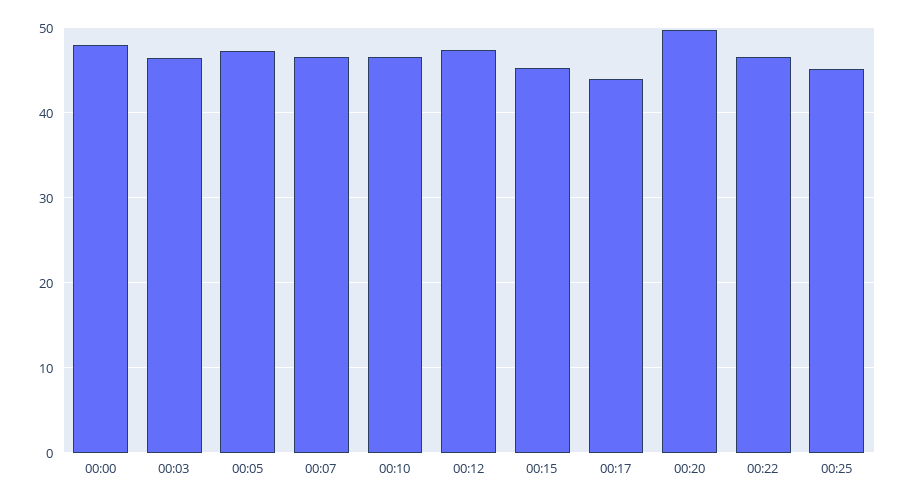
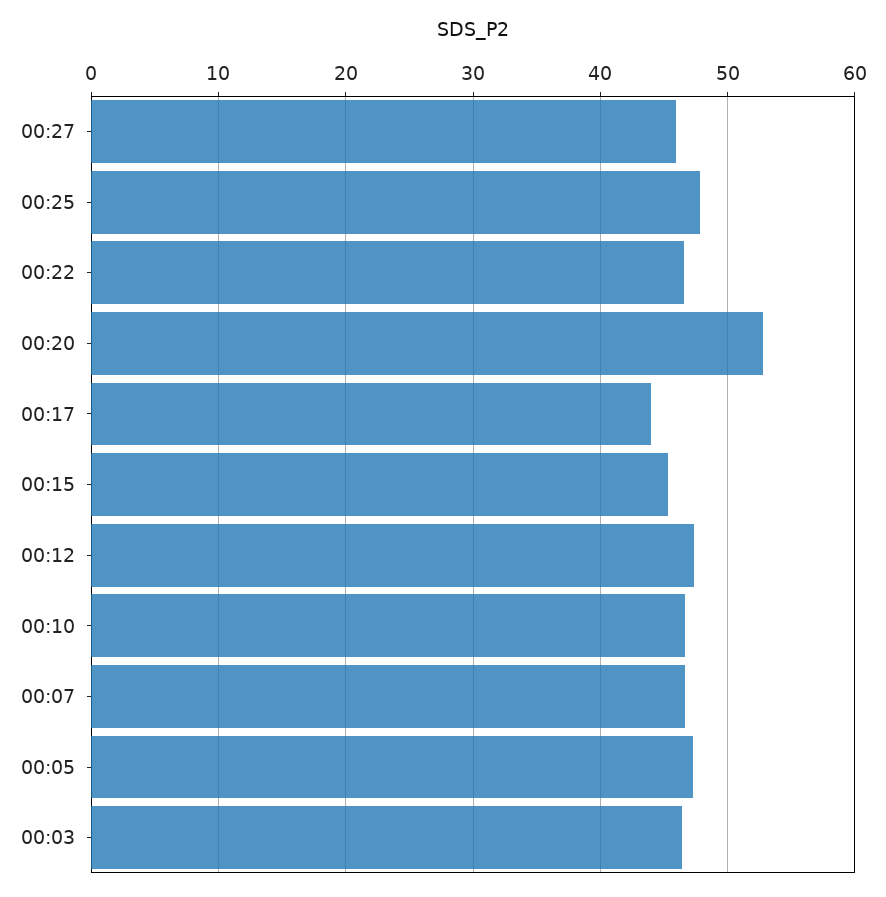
00:00: 48 -> none
00:20: 50 -> 53
00:25: 45 -> 48
00:27: none -> 46

